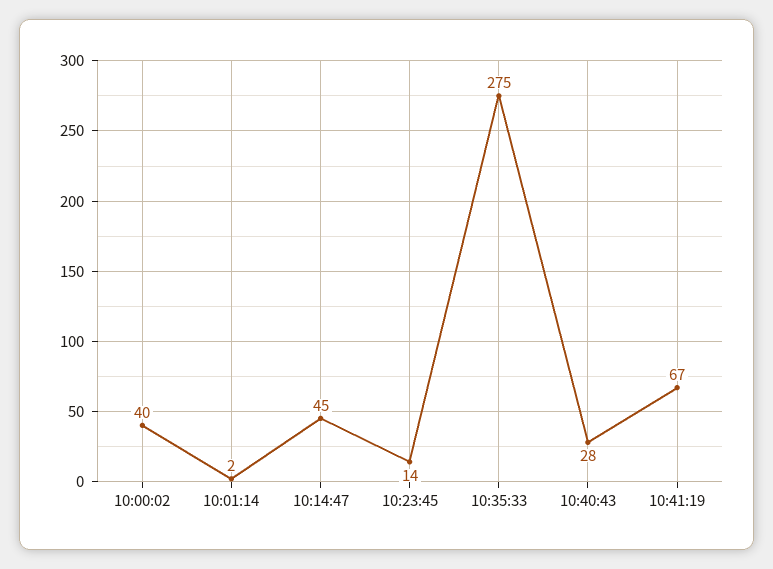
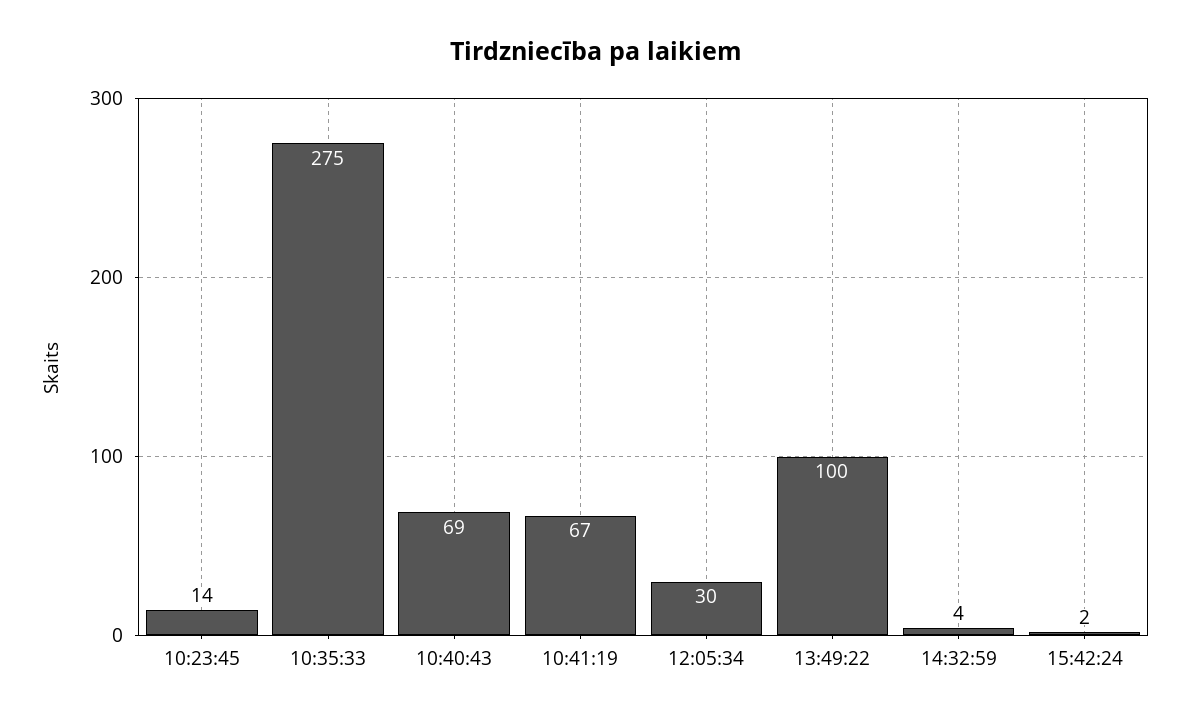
10:00:02: 40 -> none
10:01:14: 2 -> none
10:14:47: 45 -> none
10:40:43: 28 -> 69
12:05:34: none -> 30
13:49:22: none -> 100
14:32:59: none -> 4
15:42:24: none -> 2

